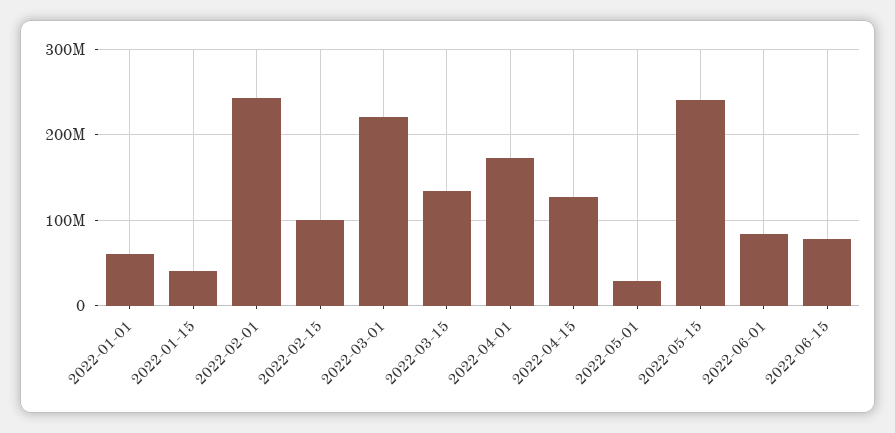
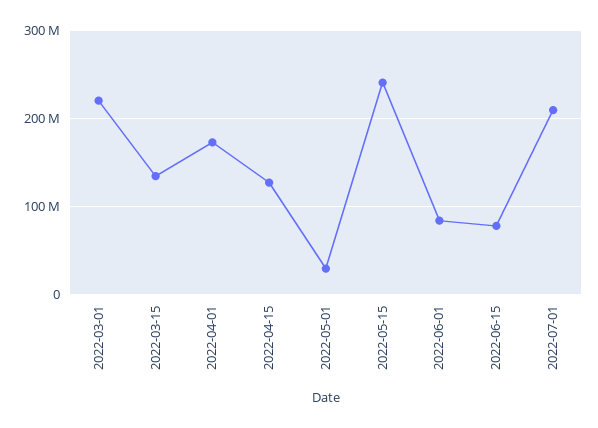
2022-01-01: 60000000 -> none
2022-01-15: 40000000 -> none
2022-02-01: 240000000 -> none
2022-02-15: 100000000 -> none
2022-07-01: none -> 210000000

